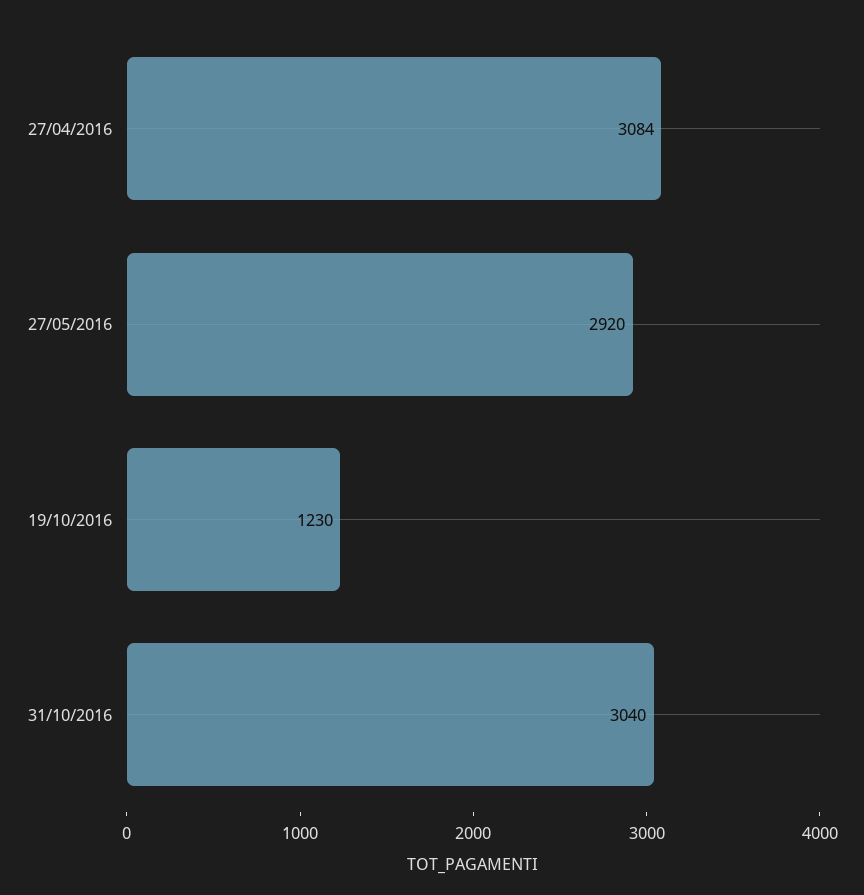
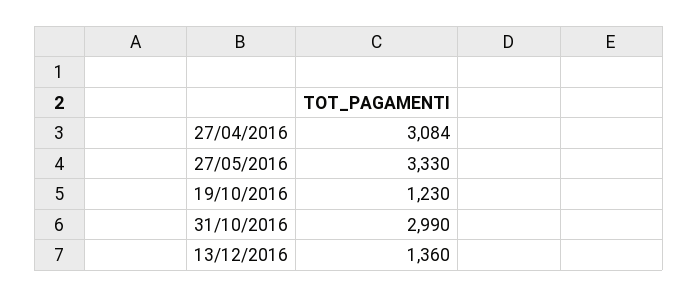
27/05/2016: 2920 -> 3330
31/10/2016: 3040 -> 2990
13/12/2016: none -> 1360

